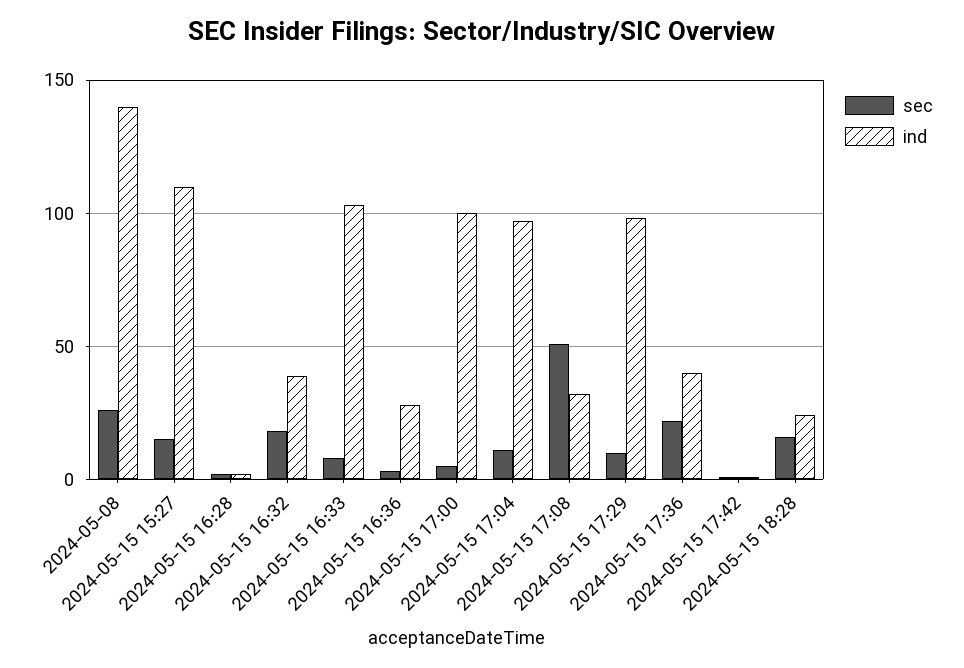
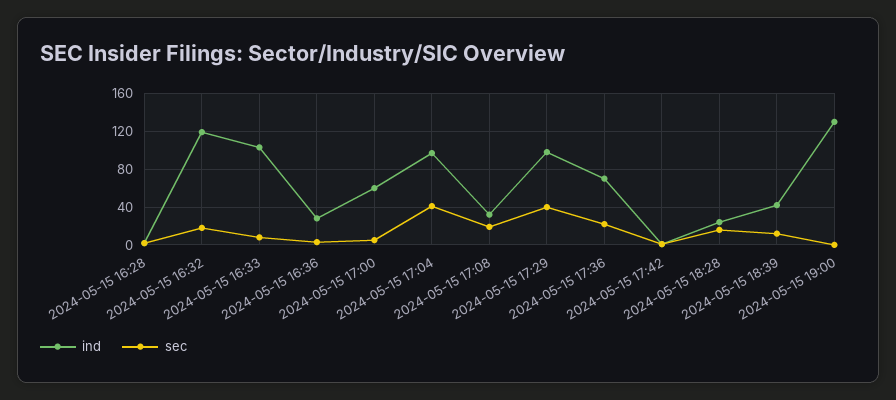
sec, 2024-05-08: 25 -> none
ind, 2024-05-08: 140 -> none
sec, 2024-05-15 15:27: 15 -> none
ind, 2024-05-15 15:27: 110 -> none
ind, 2024-05-15 16:32: 40 -> 120
ind, 2024-05-15 17:00: 100 -> 60
sec, 2024-05-15 17:04: 10 -> 40
sec, 2024-05-15 17:08: 50 -> 20
sec, 2024-05-15 17:29: 10 -> 40
ind, 2024-05-15 17:36: 40 -> 70
ind, 2024-05-15 18:39: none -> 40
sec, 2024-05-15 18:39: none -> 10
ind, 2024-05-15 19:00: none -> 130
sec, 2024-05-15 19:00: none -> 0

